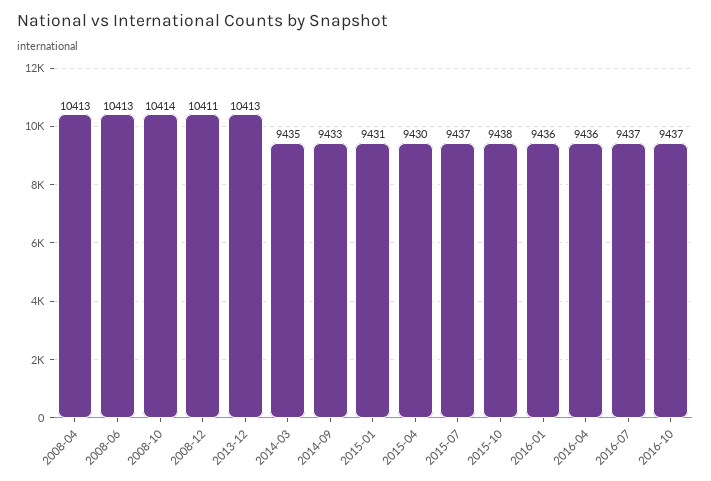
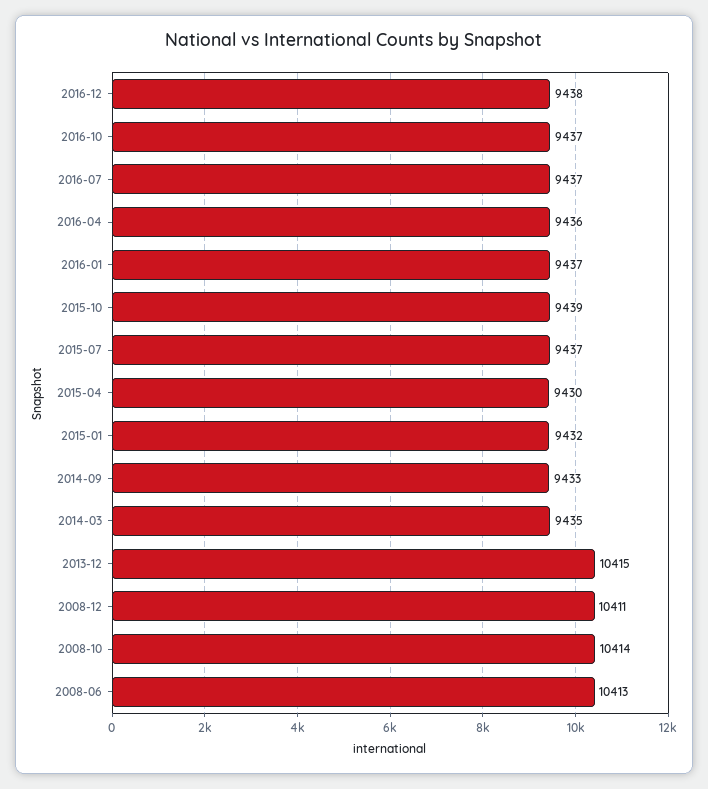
2008-04: 10413 -> none
2013-12: 10413 -> 10415
2015-01: 9431 -> 9432
2015-10: 9438 -> 9439
2016-01: 9436 -> 9437
2016-12: none -> 9438

